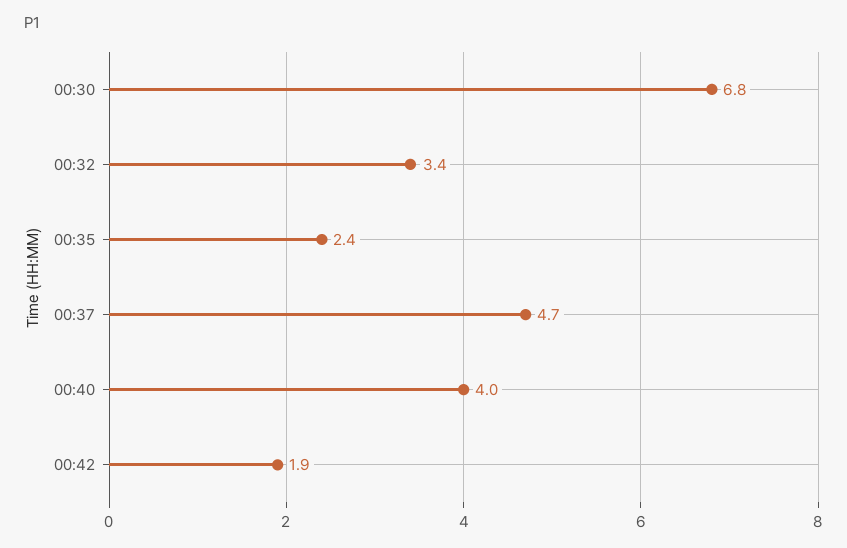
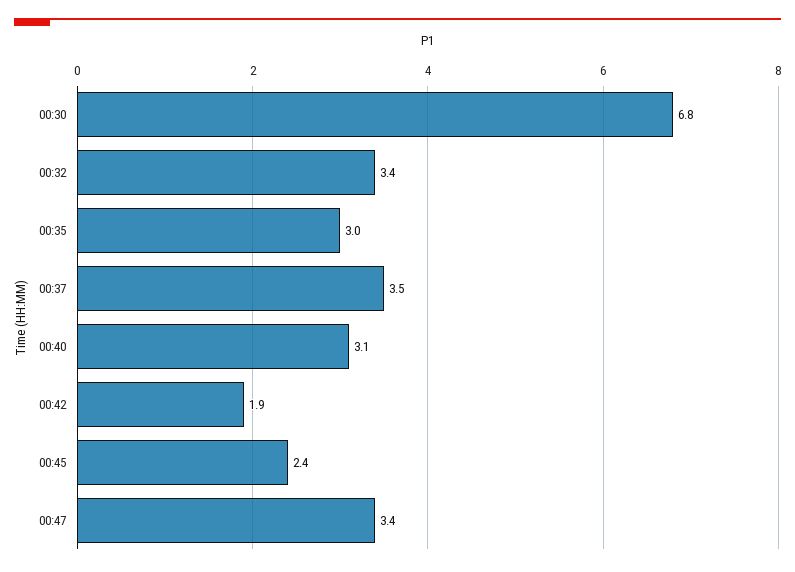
00:35: 2.4 -> 3
00:37: 4.7 -> 3.5
00:40: 4 -> 3.1
00:45: none -> 2.4
00:47: none -> 3.4

